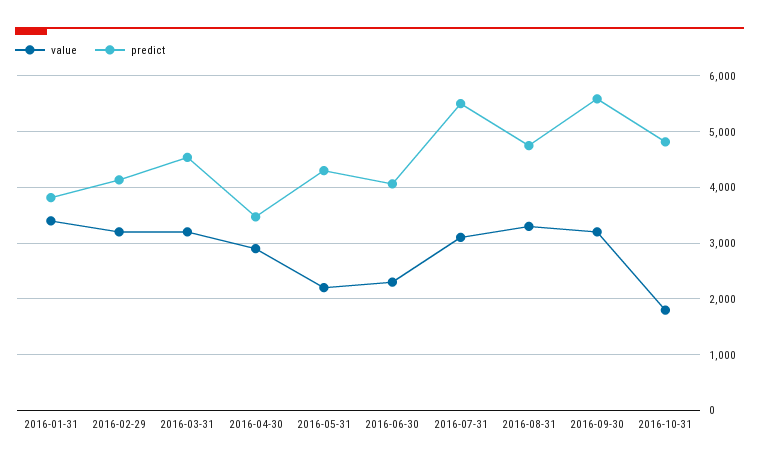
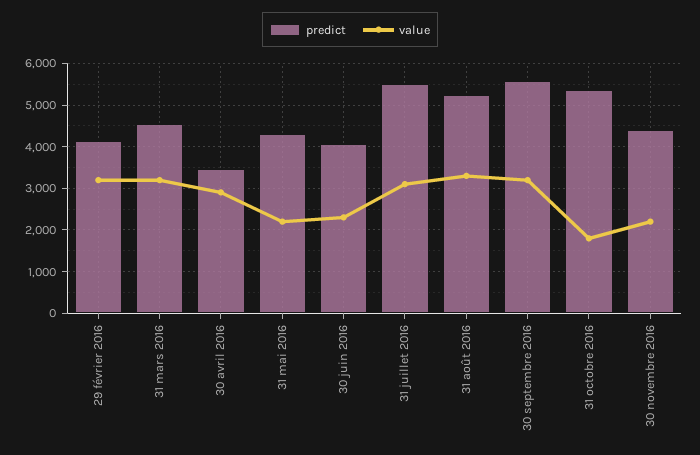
value, 2016-01-31: 3400 -> none
predict, 2016-01-31: 3800 -> none
predict, 2016-08-31: 4800 -> 5200
predict, 2016-10-31: 4800 -> 5400
predict, 30 novembre 2016: none -> 4400
value, 30 novembre 2016: none -> 2200

